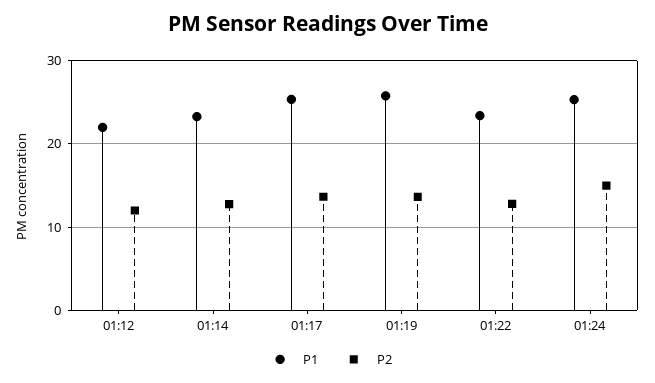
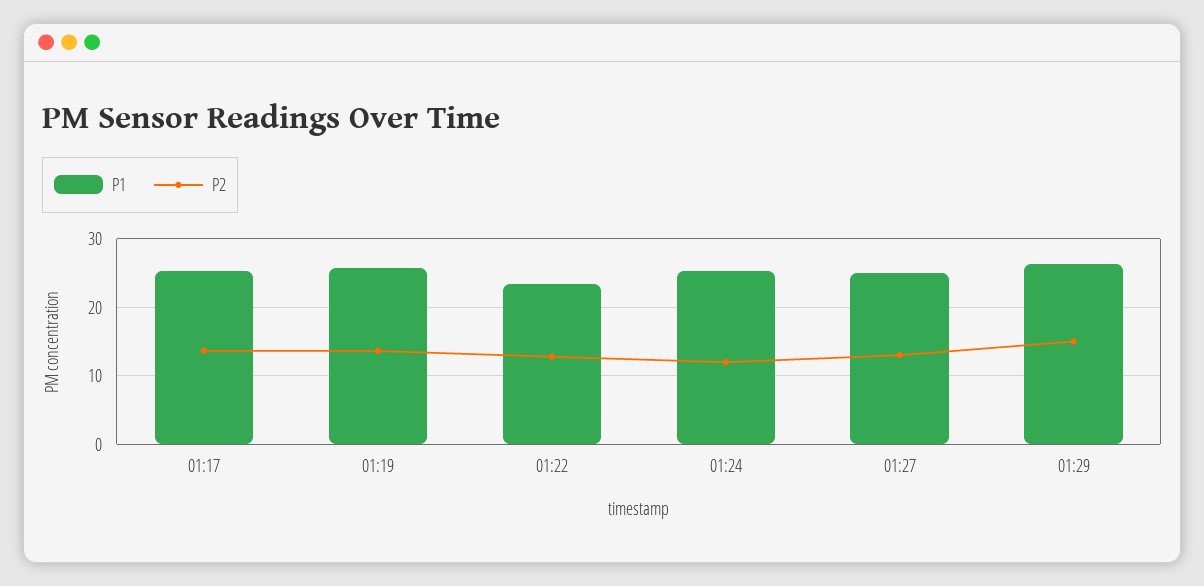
P1, 01:12: 22 -> none
P2, 01:12: 12 -> none
P1, 01:14: 23 -> none
P2, 01:14: 13 -> none
P2, 01:24: 15 -> 12
P1, 01:27: none -> 25
P2, 01:27: none -> 13
P1, 01:29: none -> 26
P2, 01:29: none -> 15

